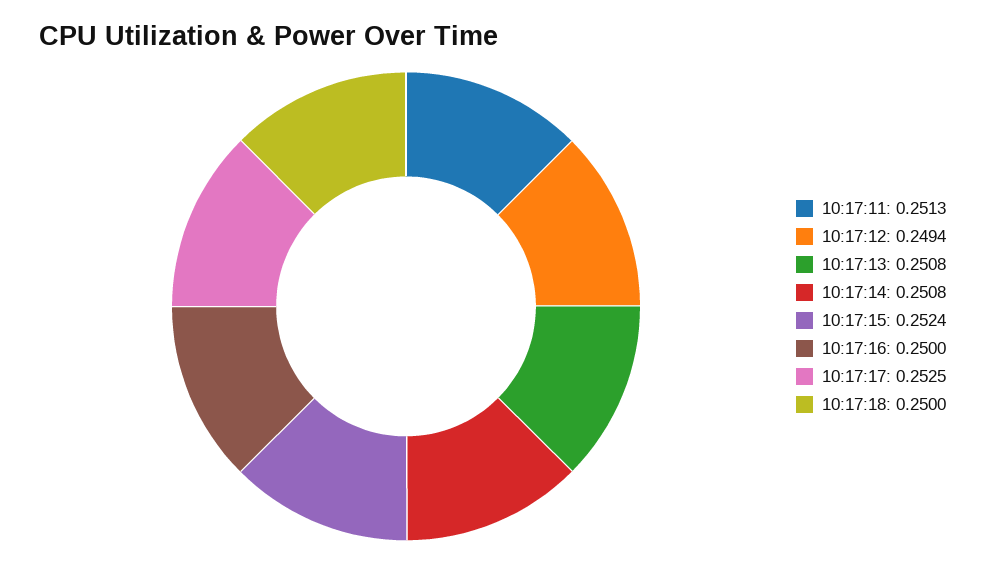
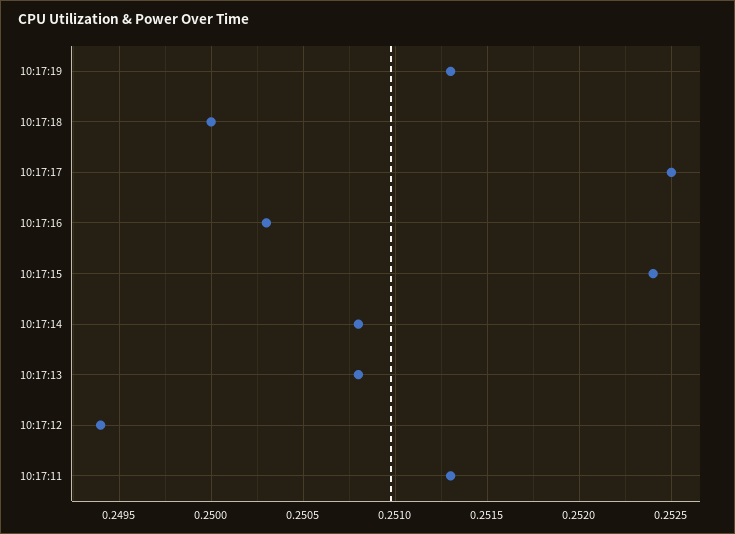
10:17:16: 0.25 -> 0.2503
10:17:19: none -> 0.2513

